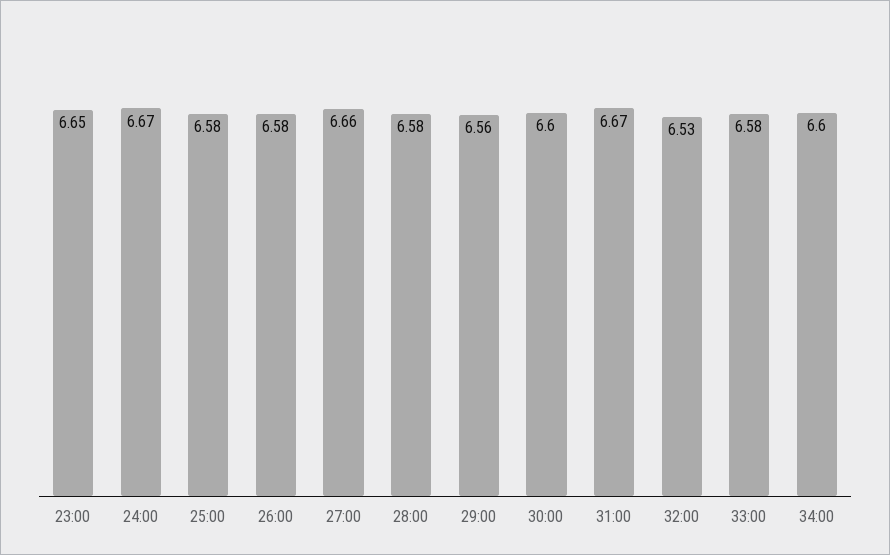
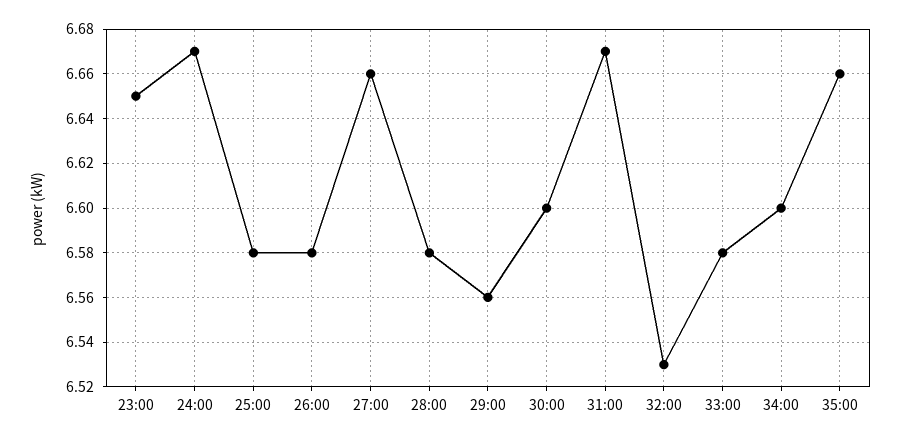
35:00: none -> 6.66

